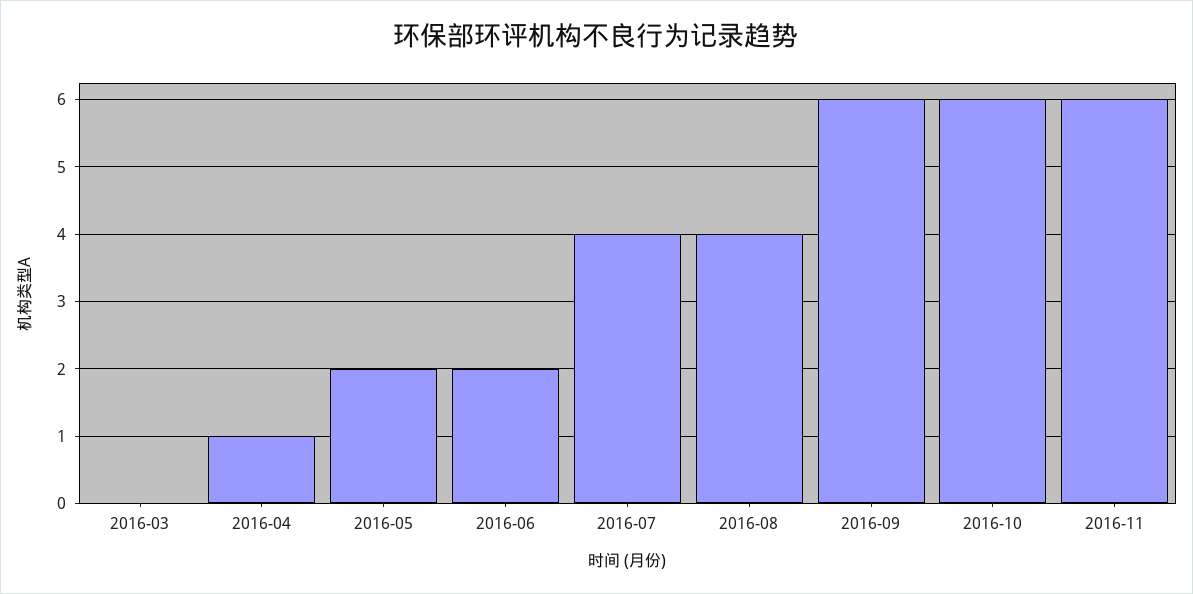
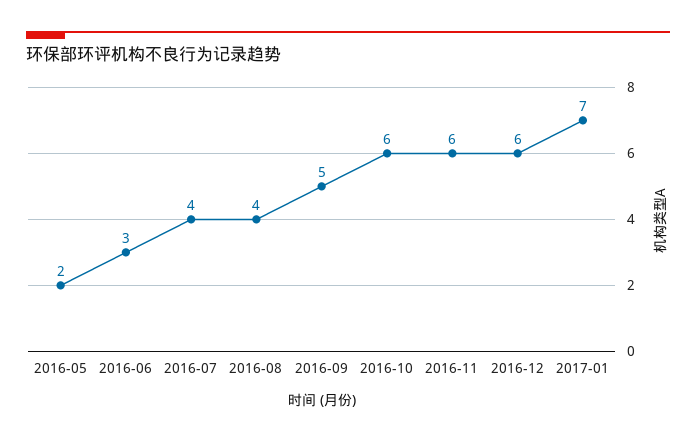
2016-03: 0 -> none
2016-04: 1 -> none
2016-06: 2 -> 3
2016-09: 6 -> 5
2016-12: none -> 6
2017-01: none -> 7

